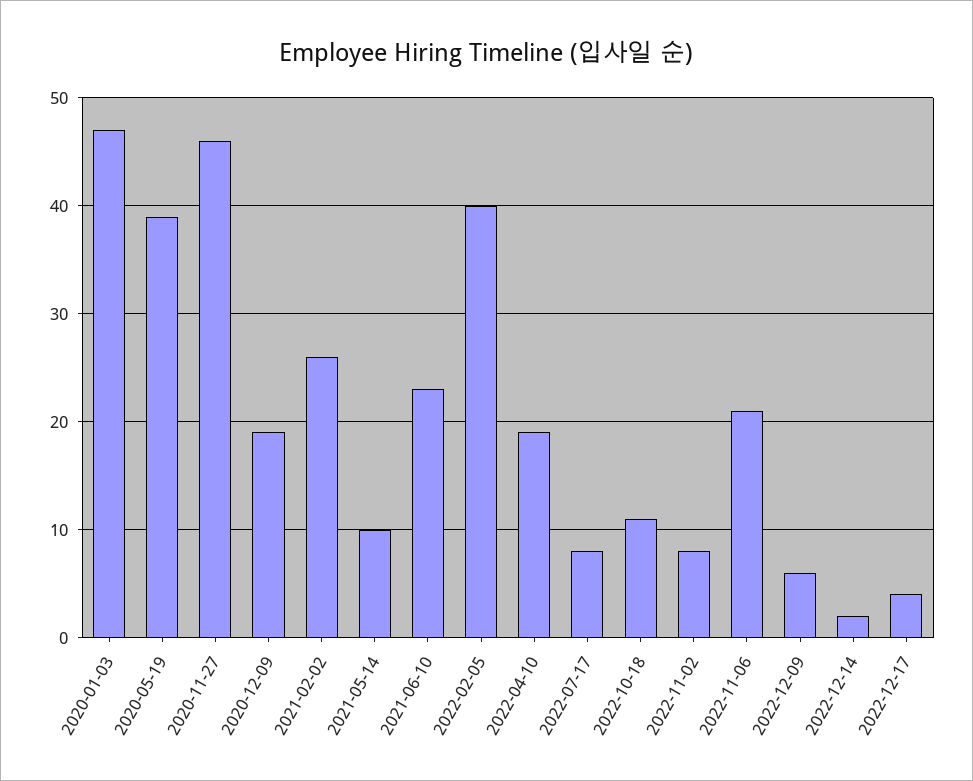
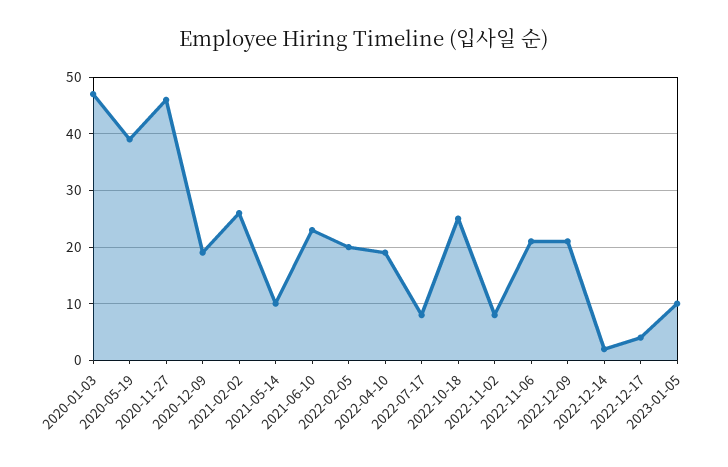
2022-02-05: 40 -> 20
2022-10-18: 11 -> 25
2022-12-09: 6 -> 20
2023-01-05: none -> 10

